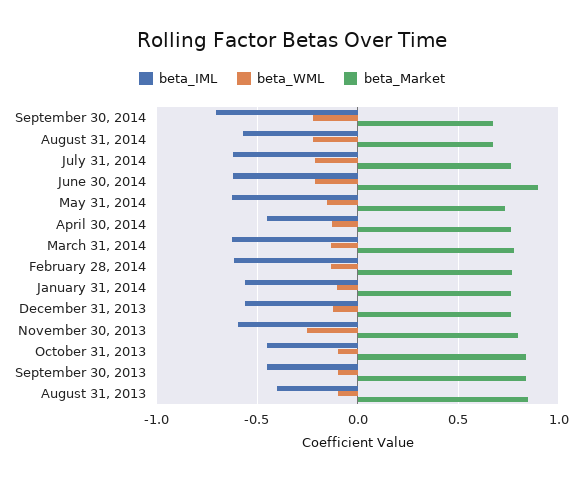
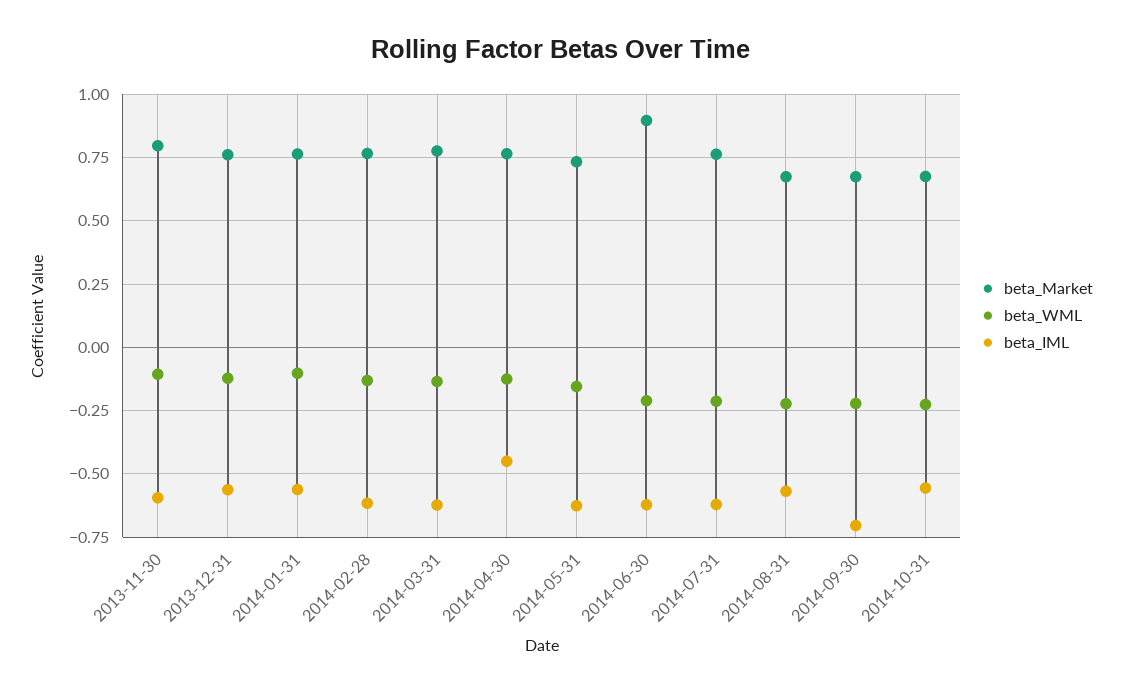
beta_WML, November 30, 2013: -0.25 -> -0.1
beta_IML, October 31, 2013: -0.45 -> none
beta_WML, October 31, 2013: -0.1 -> none
beta_Market, October 31, 2013: 0.85 -> none
beta_IML, September 30, 2013: -0.45 -> none
beta_WML, September 30, 2013: -0.1 -> none
beta_Market, September 30, 2013: 0.85 -> none
beta_IML, August 31, 2013: -0.4 -> none
beta_WML, August 31, 2013: -0.1 -> none
beta_Market, August 31, 2013: 0.85 -> none
beta_Market, 2014-10-31: none -> 0.675
beta_WML, 2014-10-31: none -> -0.225
beta_IML, 2014-10-31: none -> -0.55

